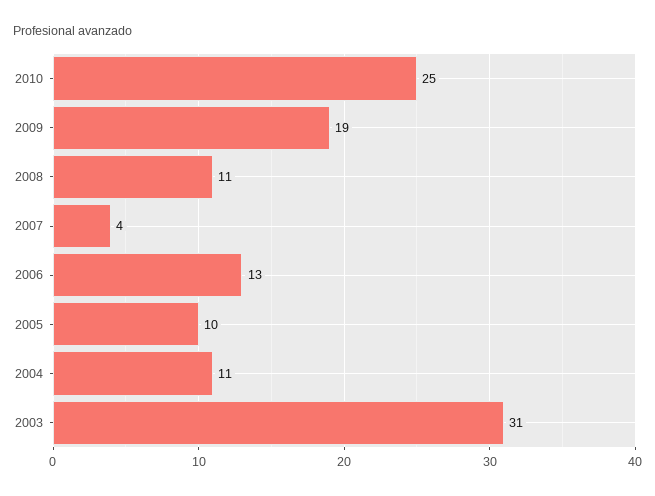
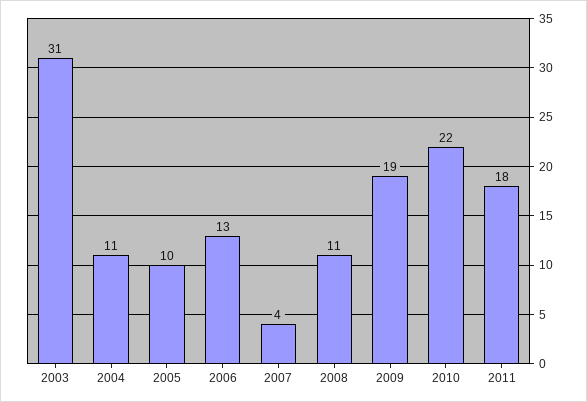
2010: 25 -> 22
2011: none -> 18

